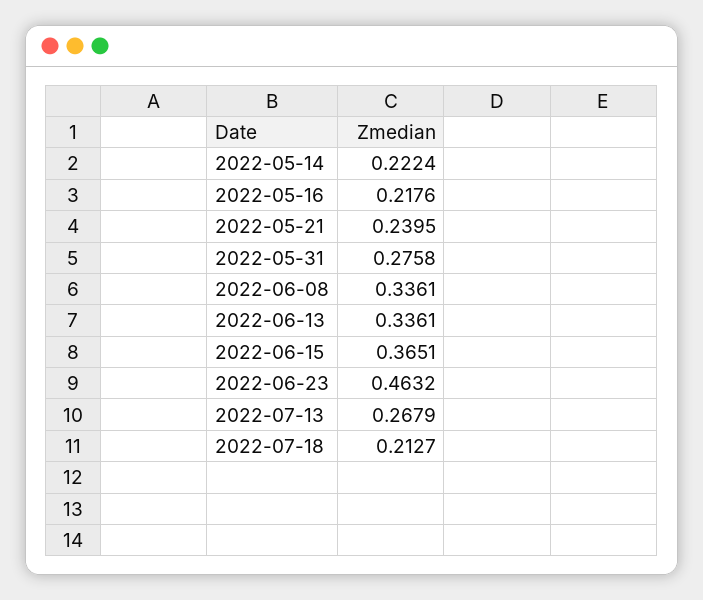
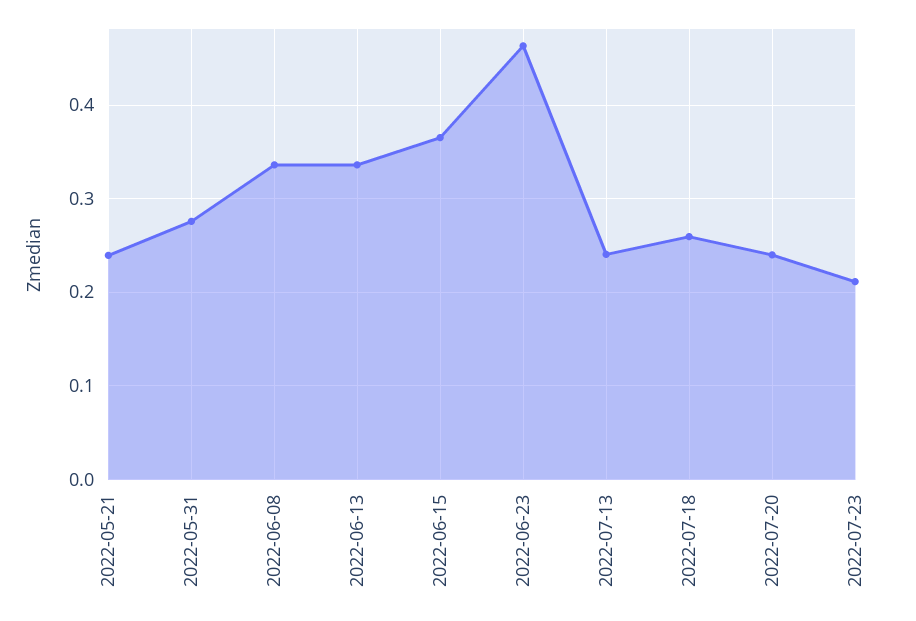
2022-05-14: 0.2224 -> none
2022-05-16: 0.2176 -> none
2022-07-13: 0.2679 -> 0.24
2022-07-18: 0.2127 -> 0.26
2022-07-20: none -> 0.24
2022-07-23: none -> 0.21

